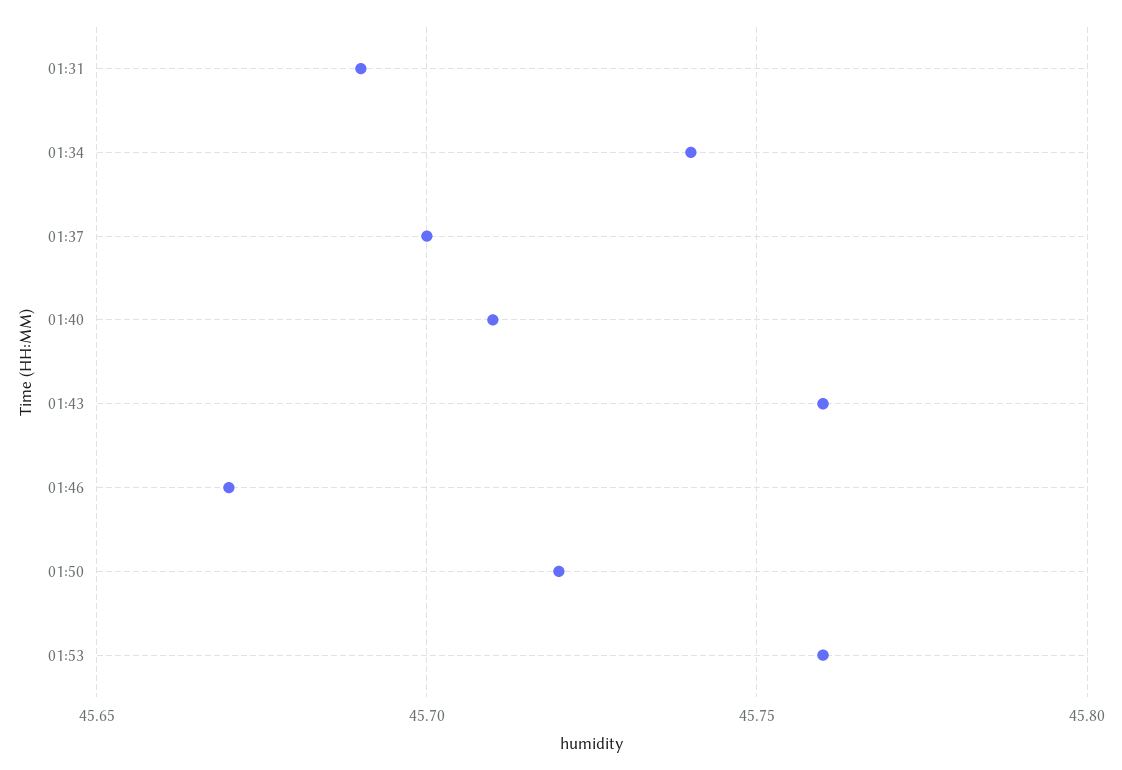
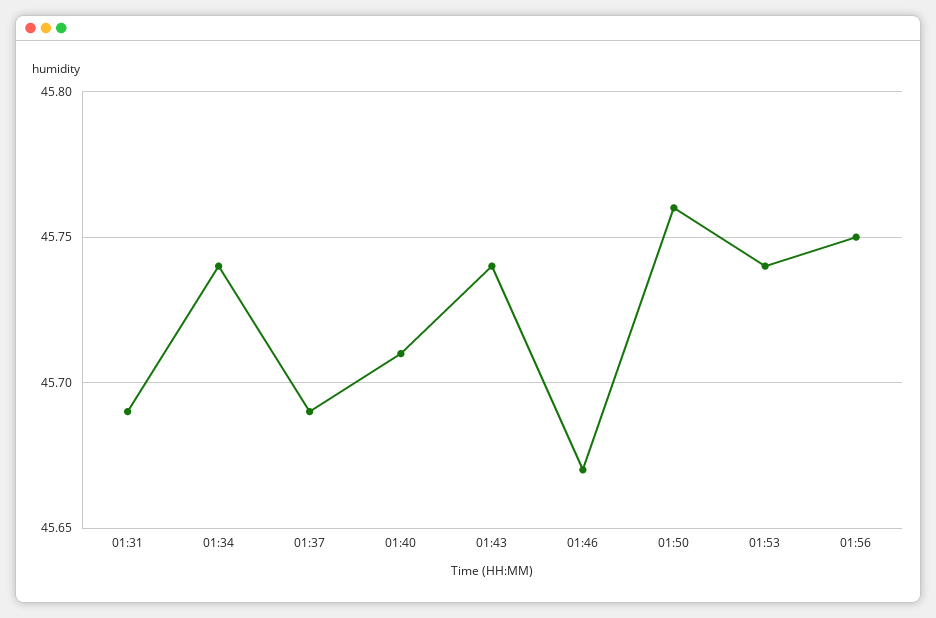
01:37: 45.7 -> 45.69
01:43: 45.76 -> 45.74
01:50: 45.72 -> 45.76
01:53: 45.76 -> 45.74
01:56: none -> 45.75

